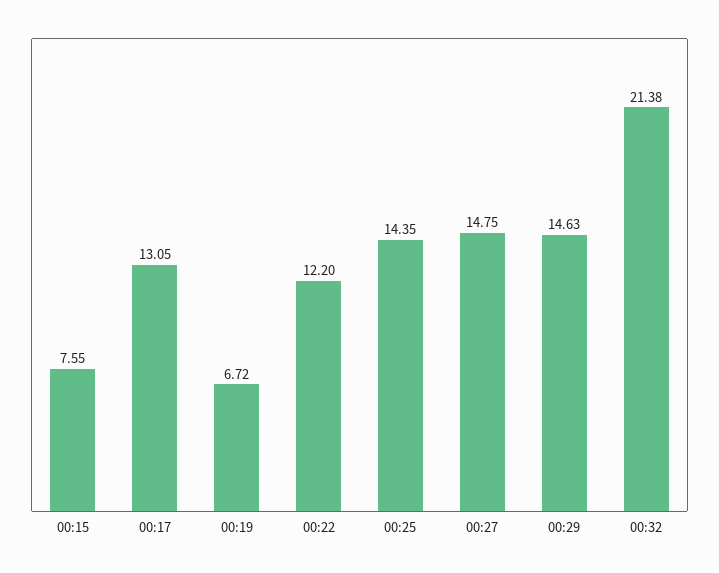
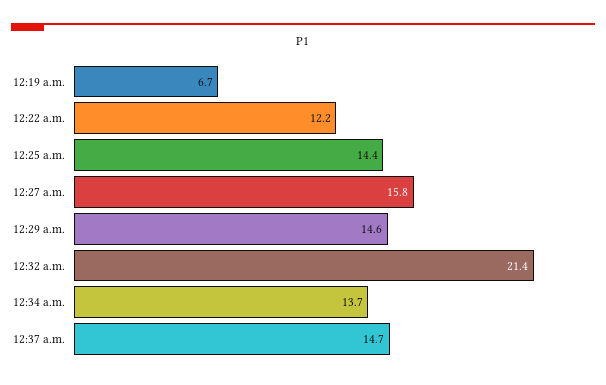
00:15: 7.55 -> none
00:17: 13.05 -> none
00:27: 14.75 -> 15.8
12:34 a.m.: none -> 13.7
12:37 a.m.: none -> 14.7

